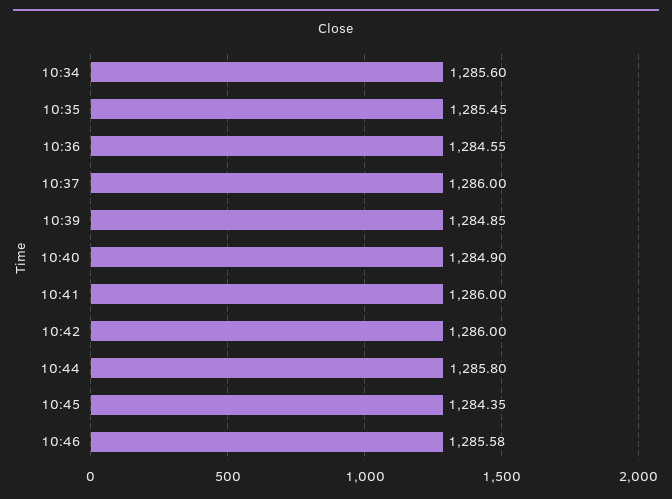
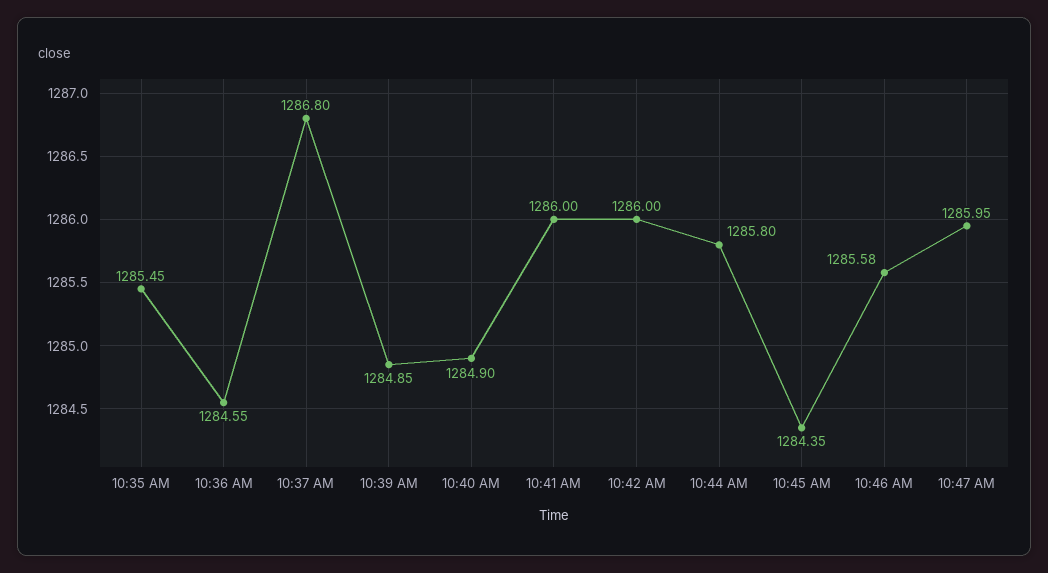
10:34: 1285.6 -> none
10:37: 1286 -> 1286.8
10:47 AM: none -> 1285.95

